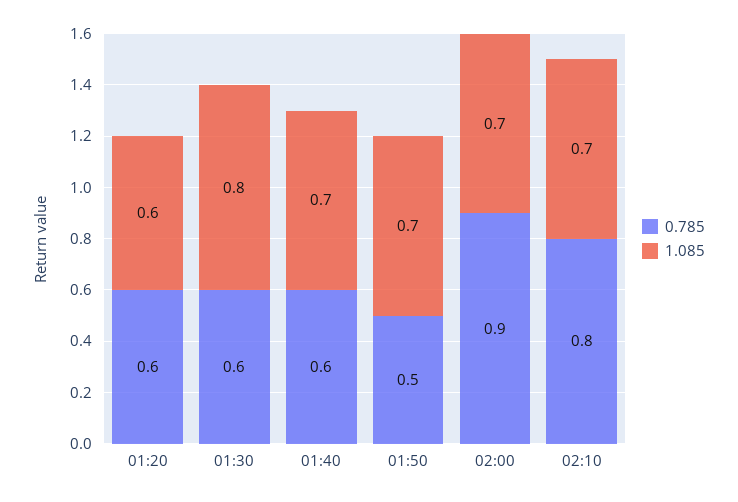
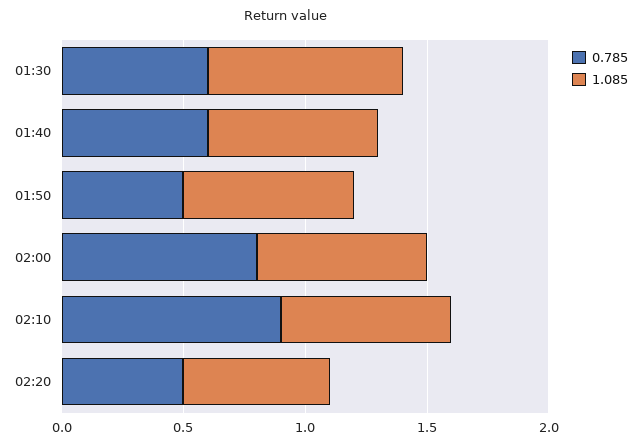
0.785, 01:20: 0.6 -> none
1.085, 01:20: 0.6 -> none
0.785, 02:00: 0.9 -> 0.8
0.785, 02:10: 0.8 -> 0.9
0.785, 02:20: none -> 0.5
1.085, 02:20: none -> 0.6

